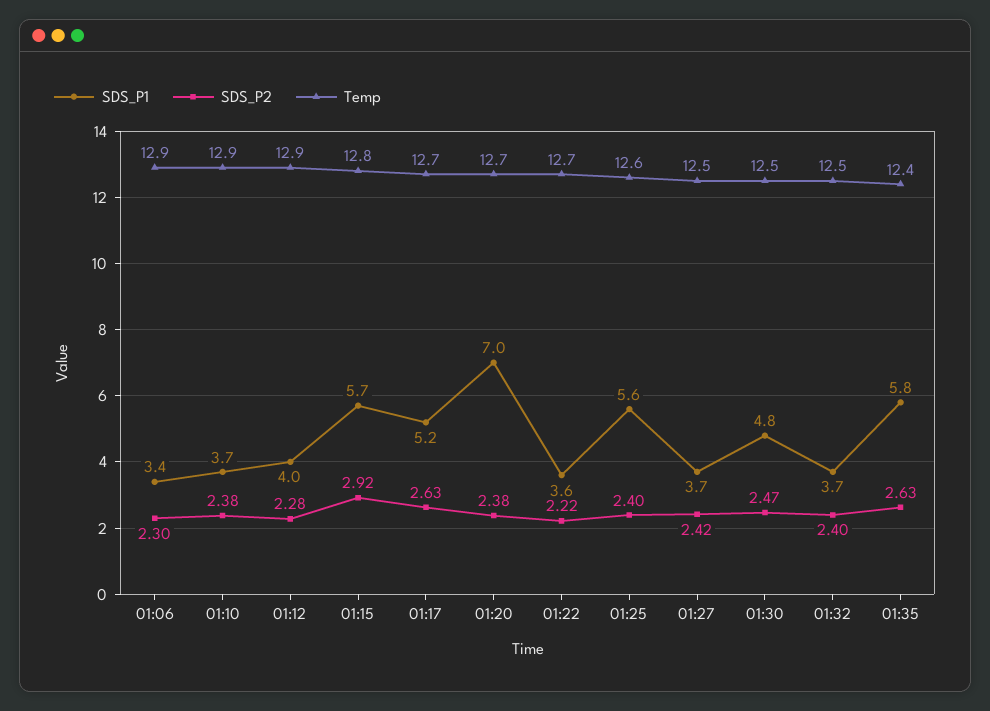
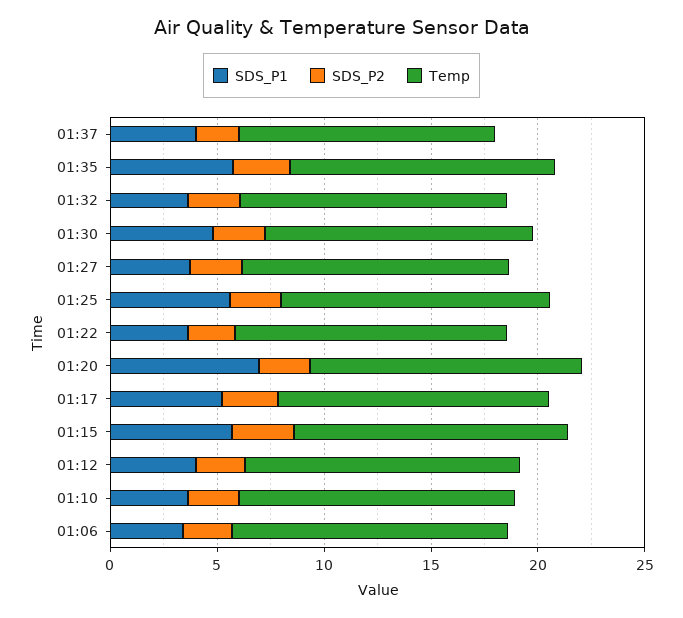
SDS_P1, 01:37: none -> 4
SDS_P2, 01:37: none -> 2
Temp, 01:37: none -> 12

